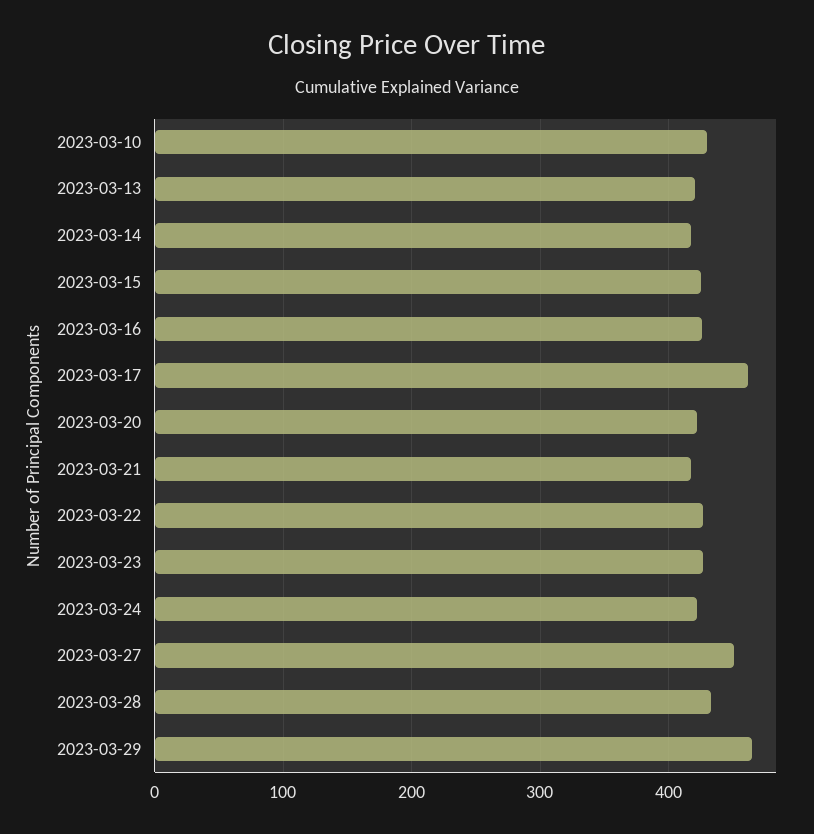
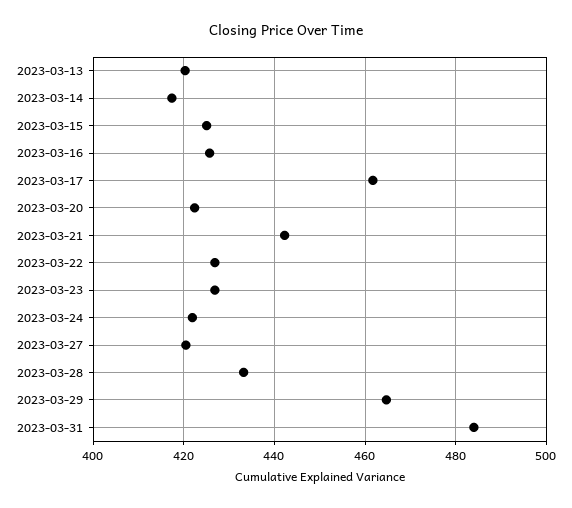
2023-03-10: 430 -> none
2023-03-21: 420 -> 442
2023-03-27: 450 -> 420
2023-03-31: none -> 484

